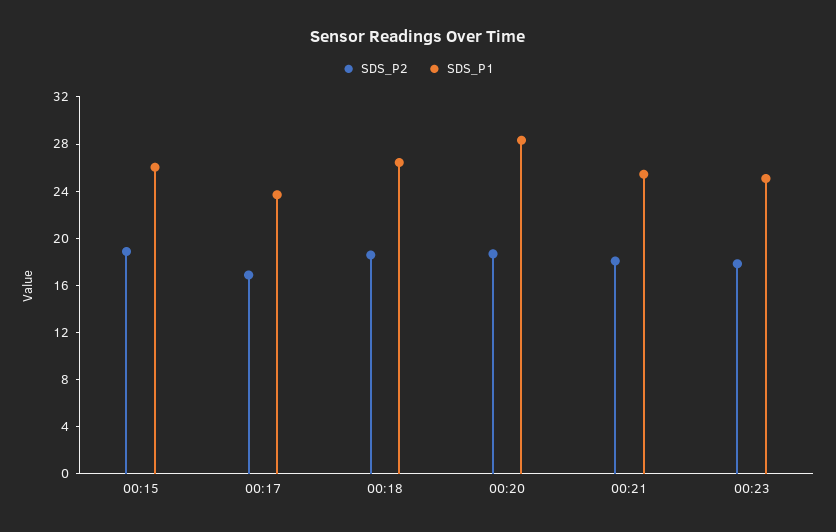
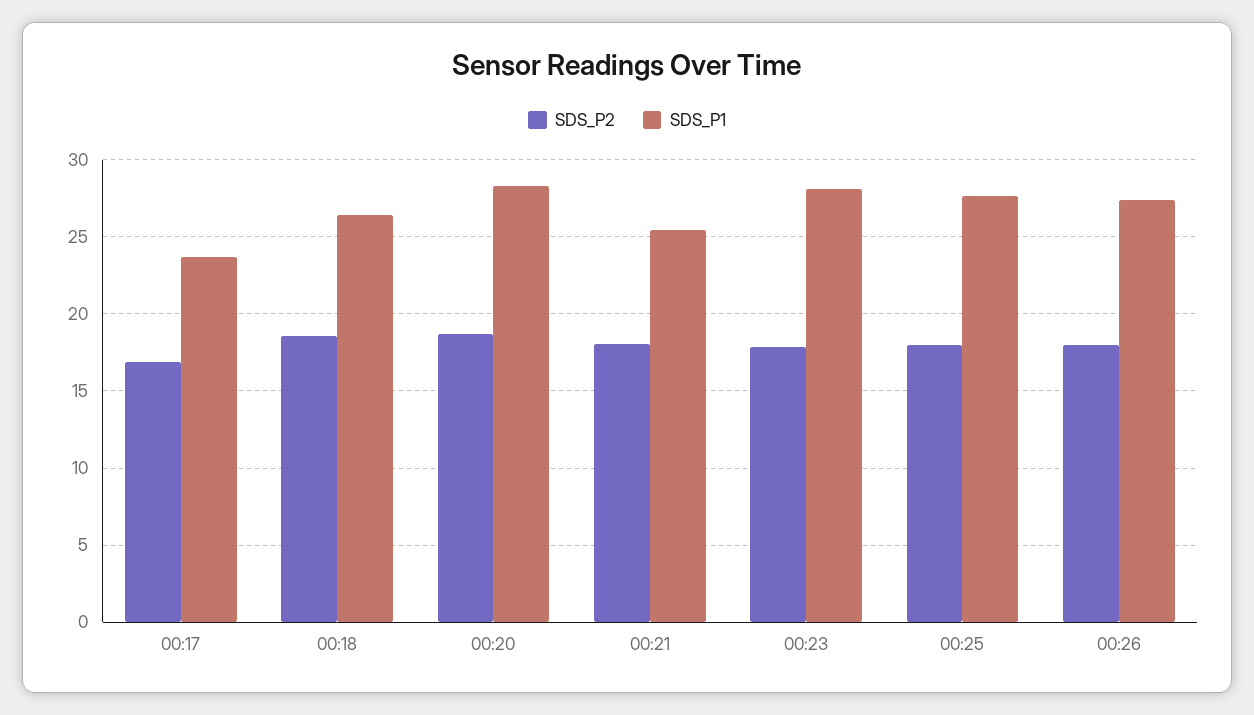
SDS_P2, 00:15: 19 -> none
SDS_P1, 00:15: 26 -> none
SDS_P1, 00:23: 25 -> 28
SDS_P2, 00:25: none -> 18
SDS_P1, 00:25: none -> 27.5
SDS_P2, 00:26: none -> 18
SDS_P1, 00:26: none -> 27.5

